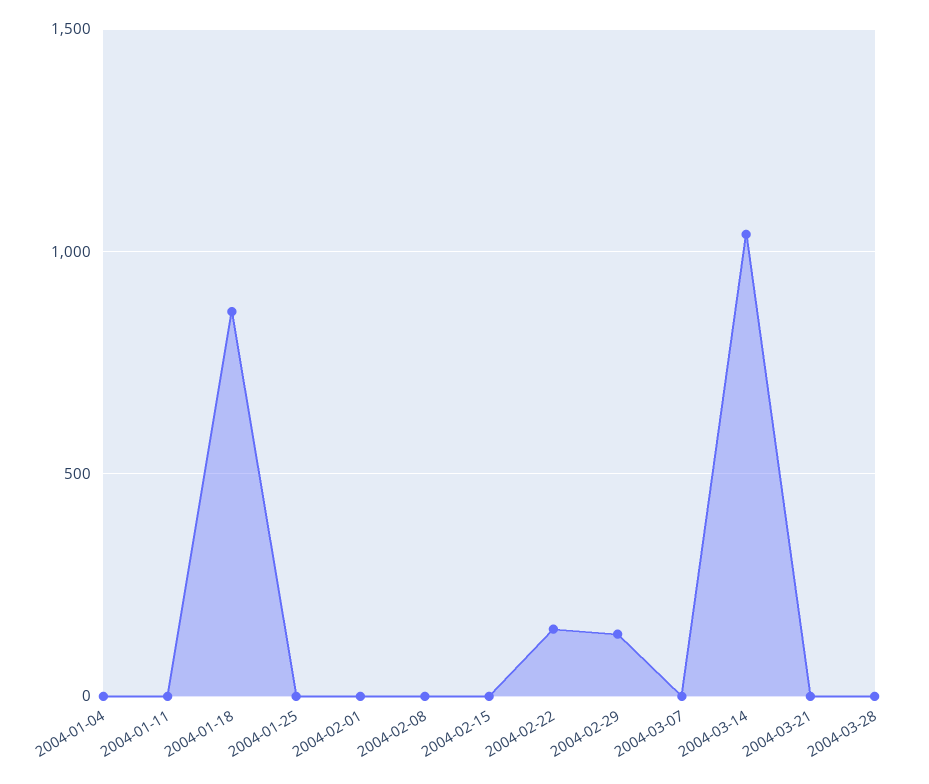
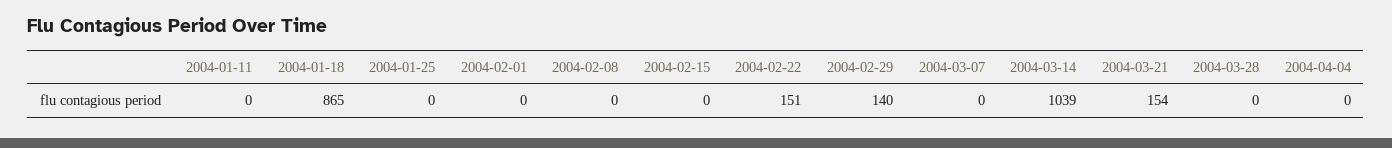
2004-01-04: 0 -> none
2004-03-21: 0 -> 154
2004-04-04: none -> 0

